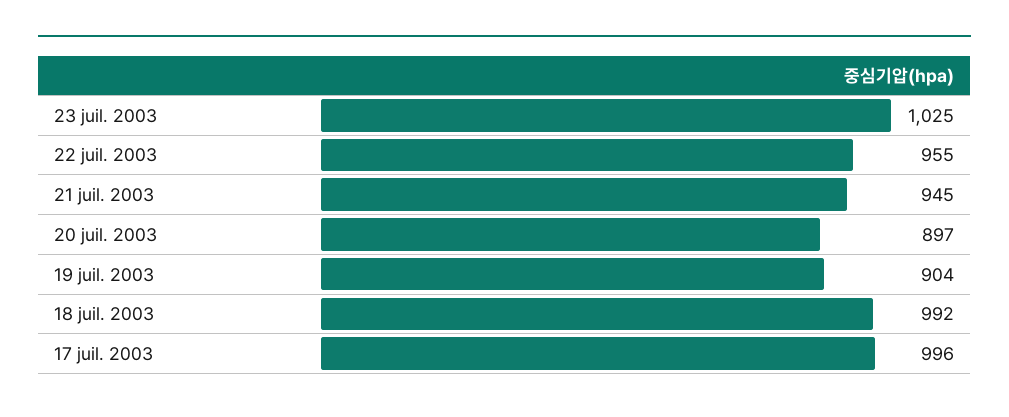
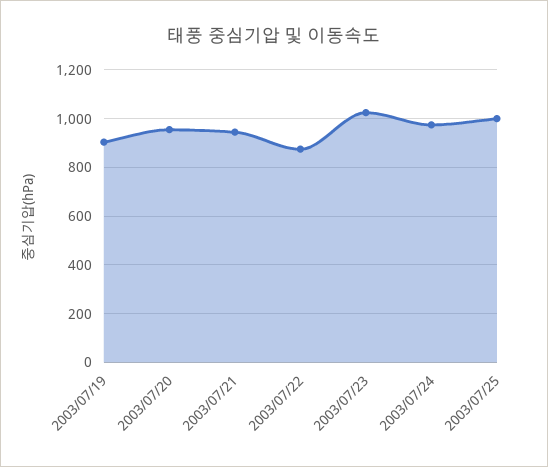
22 juil. 2003: 955 -> 875
20 juil. 2003: 897 -> 950
18 juil. 2003: 992 -> none
17 juil. 2003: 996 -> none
2003/07/24: none -> 975
2003/07/25: none -> 1000

